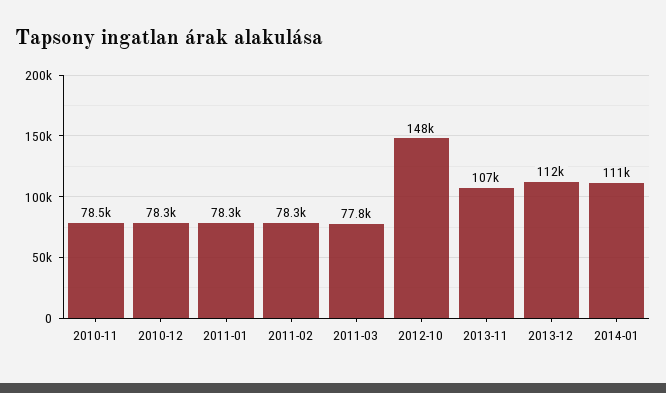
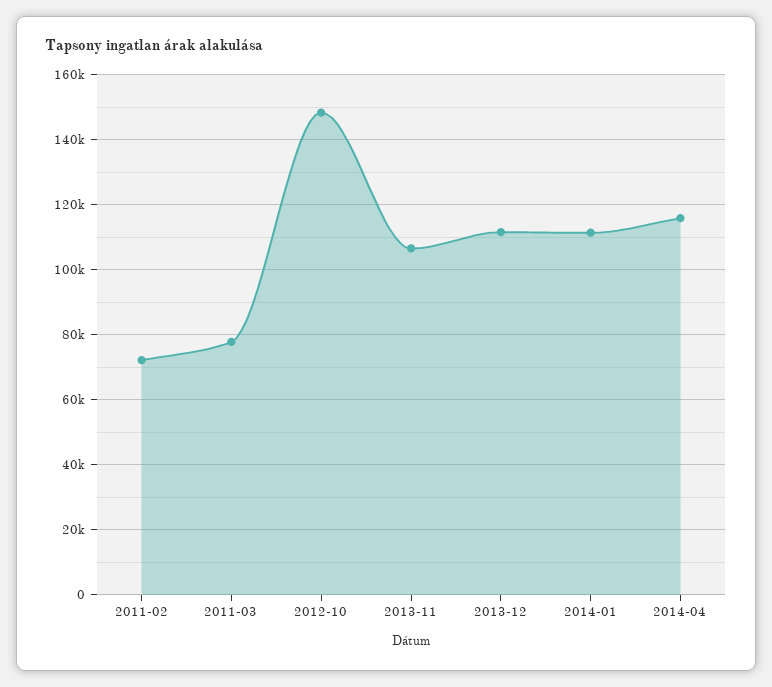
2010-11: 78500 -> none
2010-12: 78300 -> none
2011-01: 78300 -> none
2011-02: 78300 -> 72000
2014-04: none -> 116000

